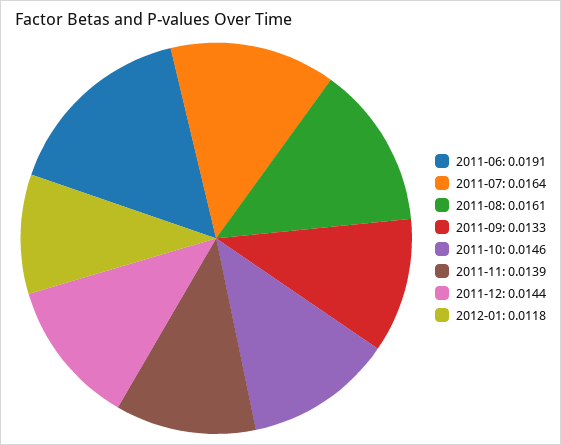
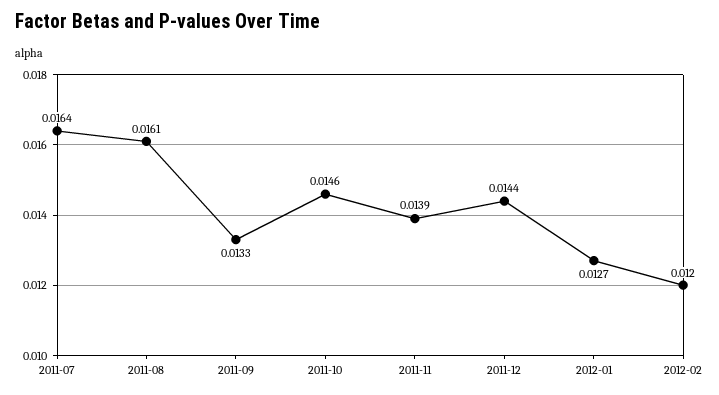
2011-06: 0.0191 -> none
2012-01: 0.0118 -> 0.0127
2012-02: none -> 0.012

